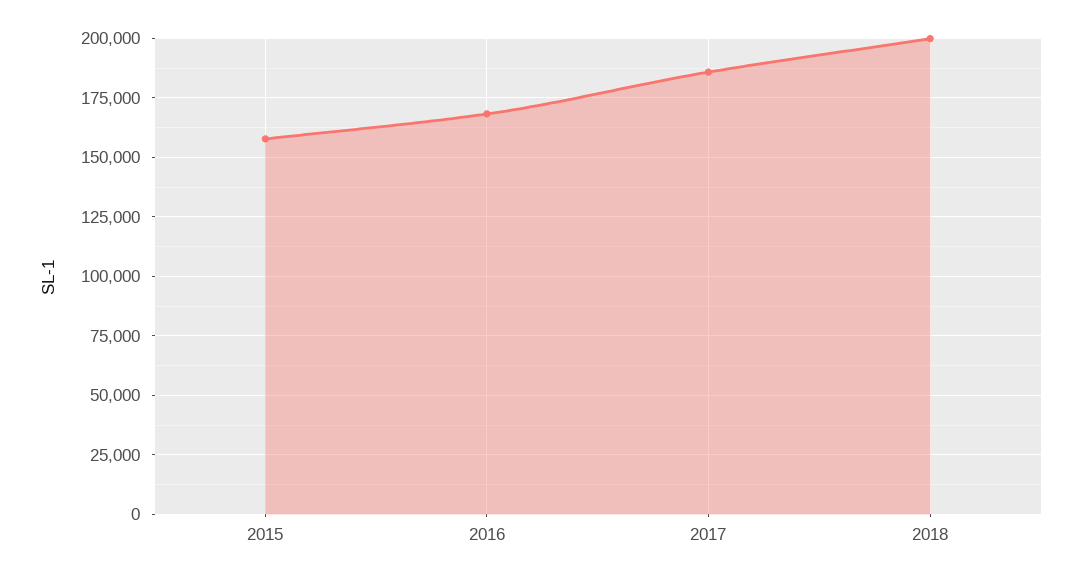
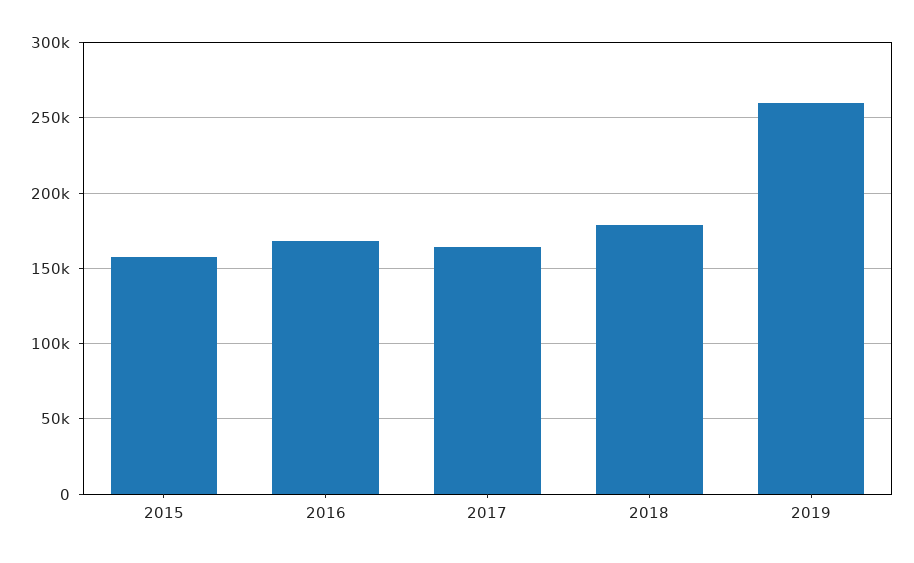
2017: 185000 -> 165000
2018: 200000 -> 180000
2019: none -> 260000

